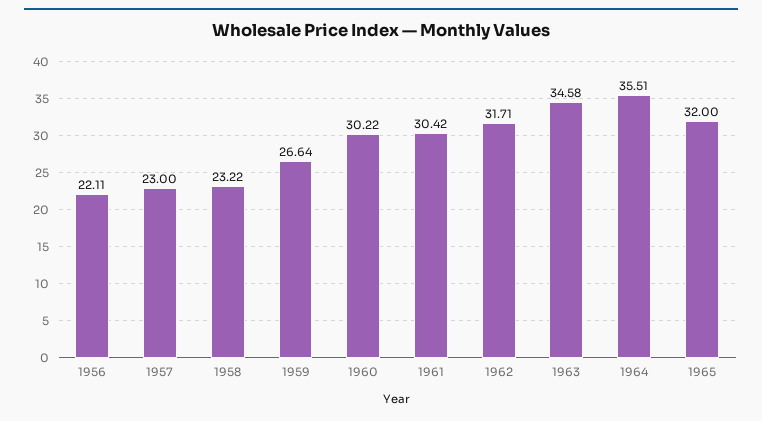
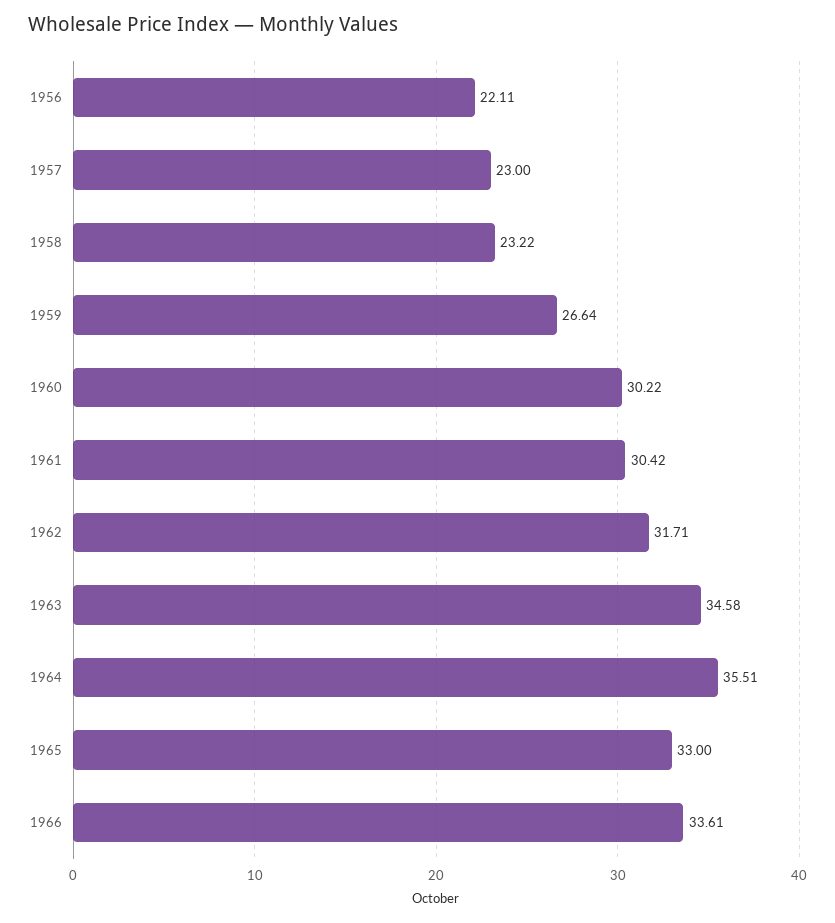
1965: 32 -> 33
1966: none -> 33.61

